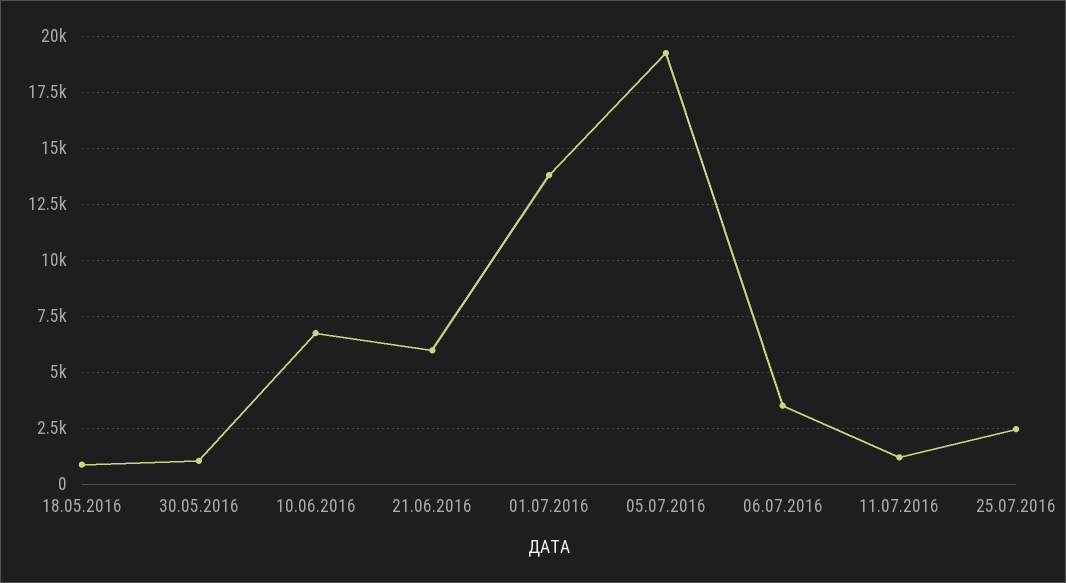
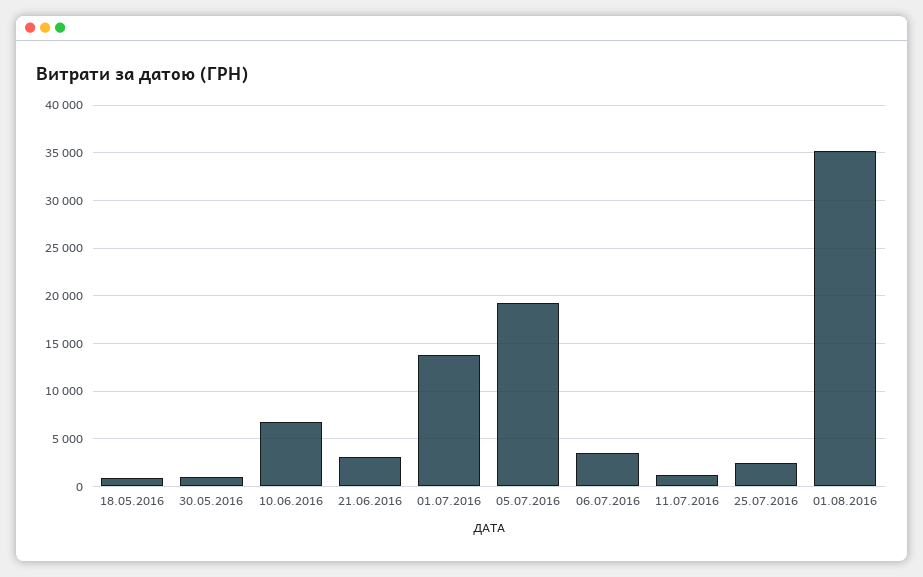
21.06.2016: 6000 -> 3000
01.08.2016: none -> 35000

